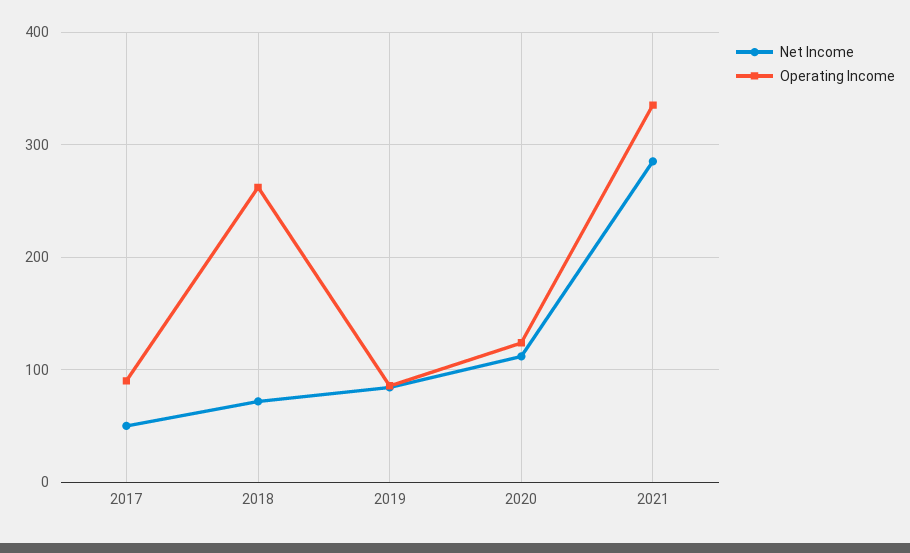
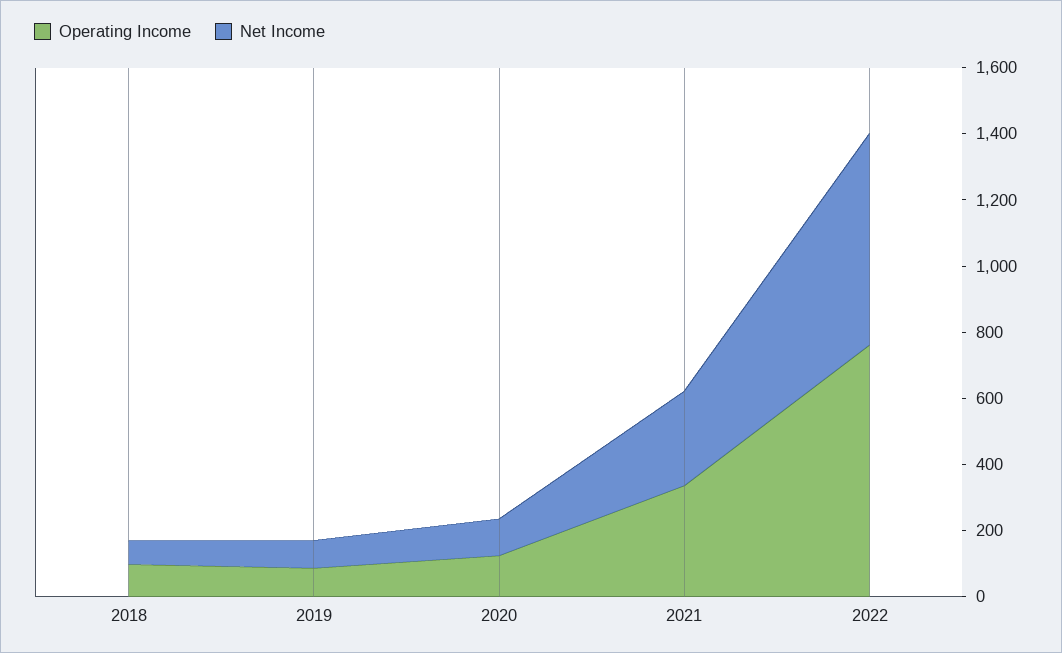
Net Income, 2017: 50 -> none
Operating Income, 2017: 90 -> none
Operating Income, 2018: 260 -> 100
Operating Income, 2022: none -> 750
Net Income, 2022: none -> 650

